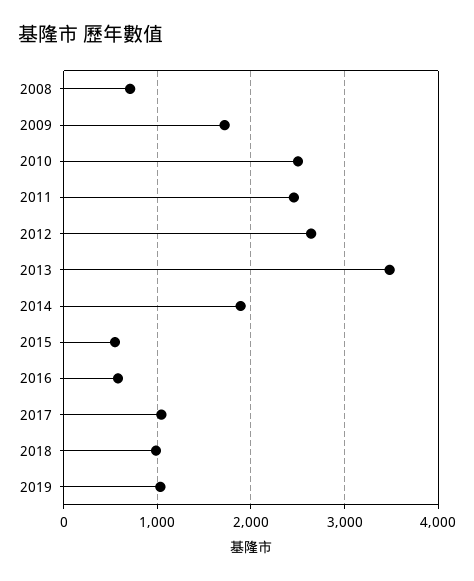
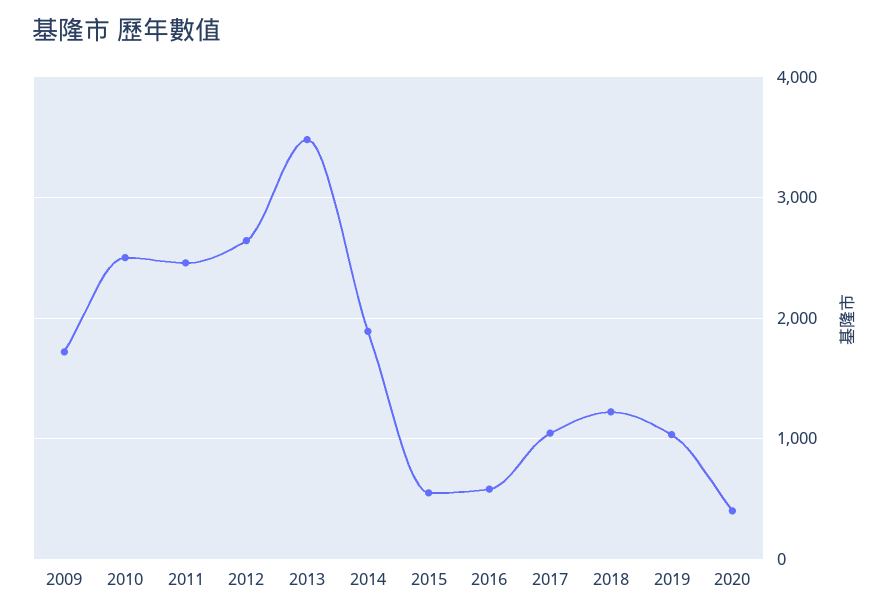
2008: 700 -> none
2018: 1000 -> 1200
2020: none -> 400

